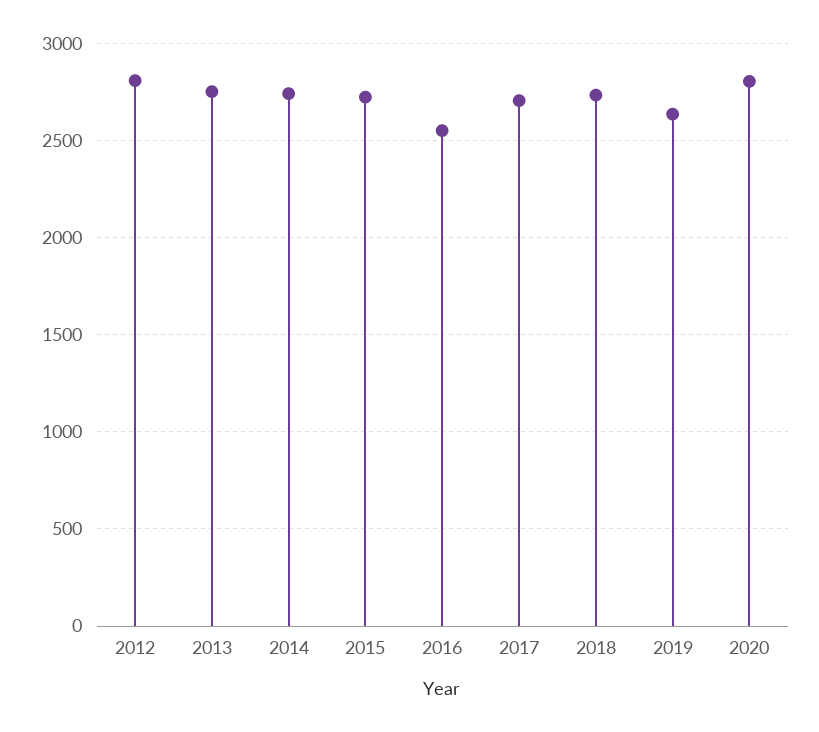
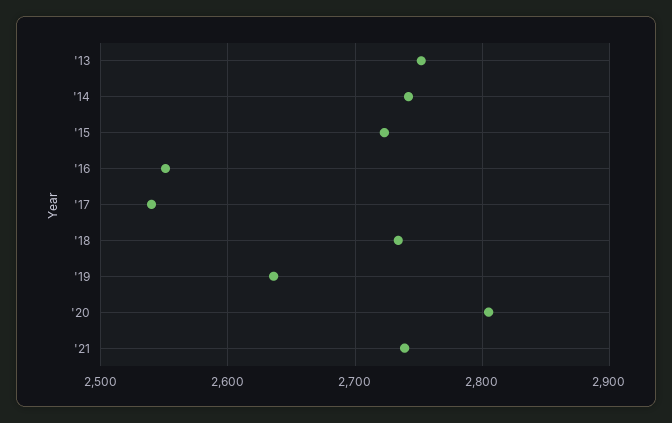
2012: 2800 -> none
2017: 2700 -> 2540
'21: none -> 2740

